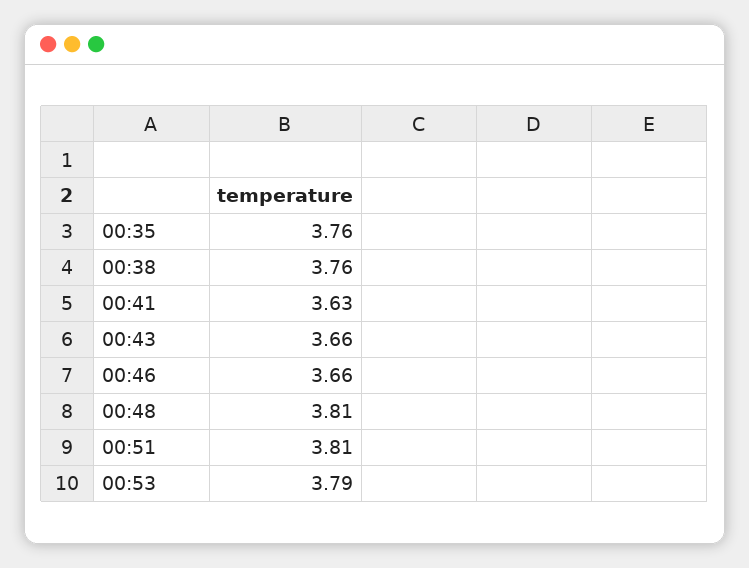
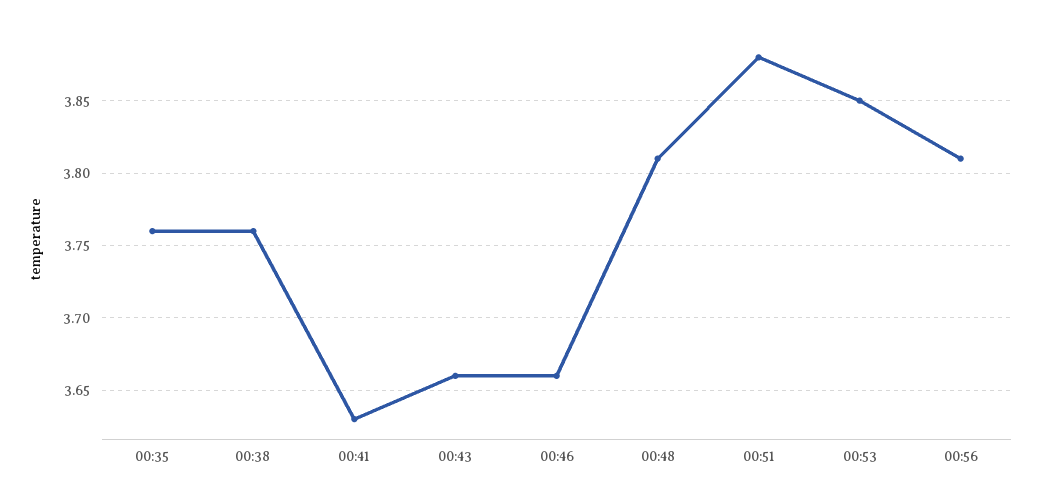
00:51: 3.81 -> 3.88
00:53: 3.79 -> 3.85
00:56: none -> 3.81

